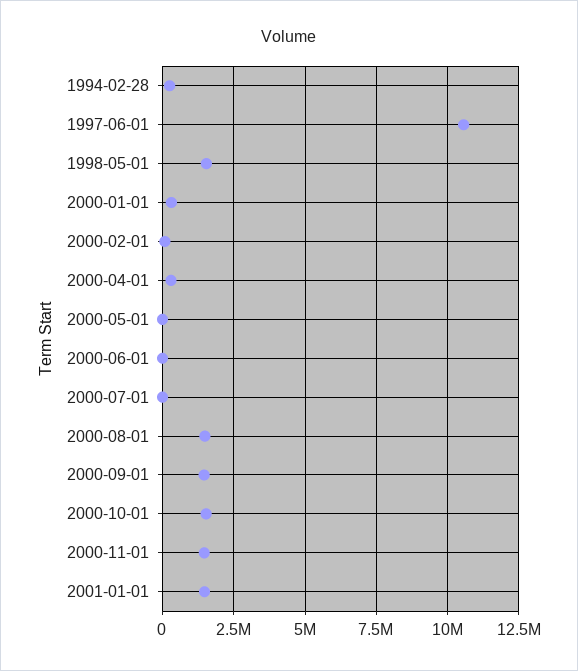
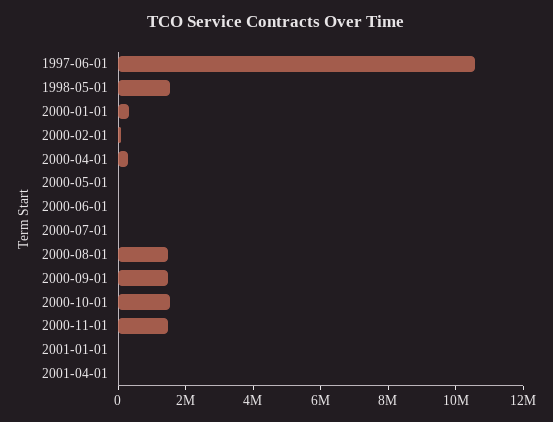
1994-02-28: 250000 -> none
2001-01-01: 1500000 -> 0
2001-04-01: none -> 0

